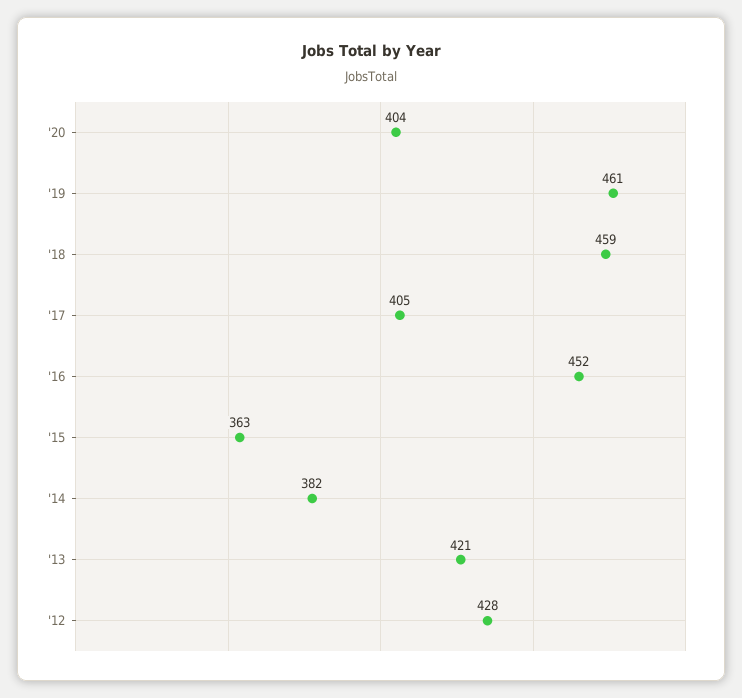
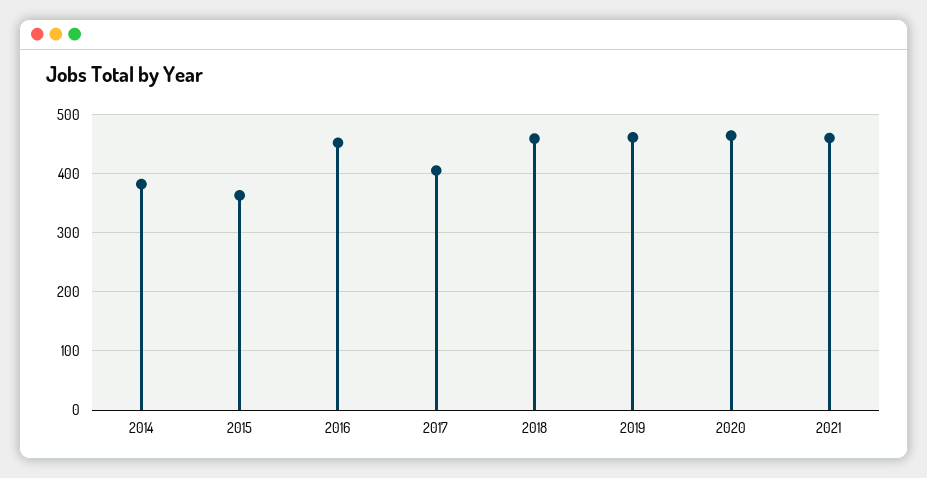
'20: 404 -> 460
'13: 421 -> none
'12: 428 -> none
2021: none -> 460

